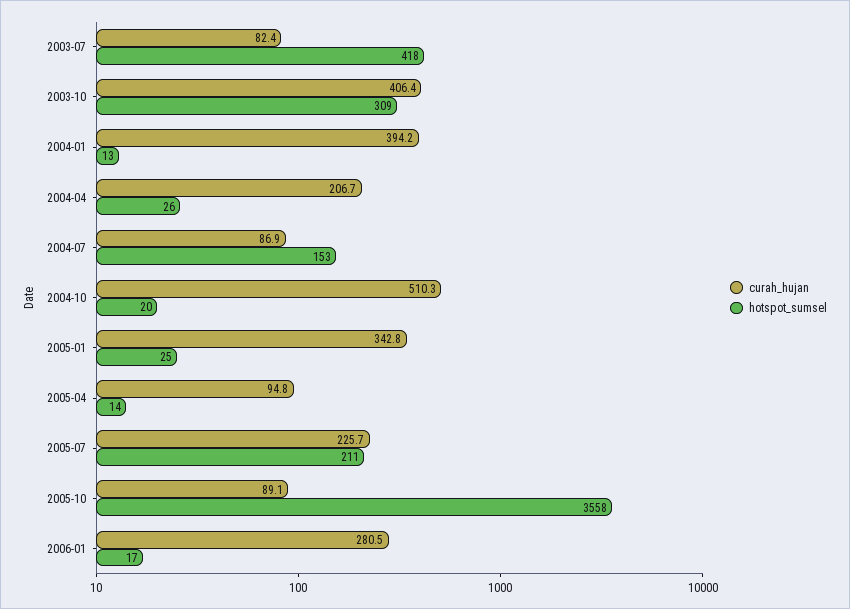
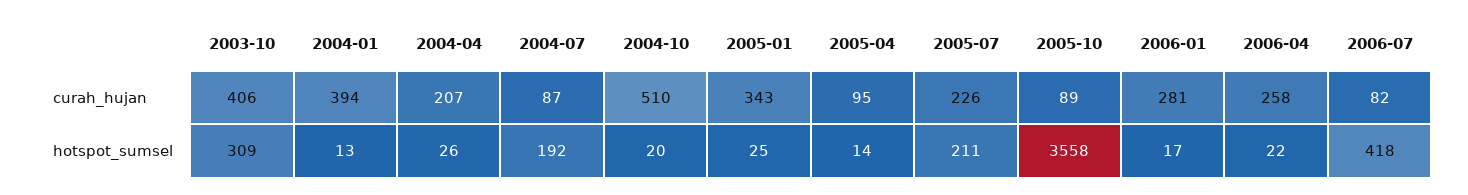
curah_hujan, 2003-07: 82.4 -> none
hotspot_sumsel, 2003-07: 418 -> none
hotspot_sumsel, 2004-07: 153 -> 192
curah_hujan, 2006-04: none -> 258
curah_hujan, 2006-07: none -> 82
hotspot_sumsel, 2006-04: none -> 22
hotspot_sumsel, 2006-07: none -> 418

